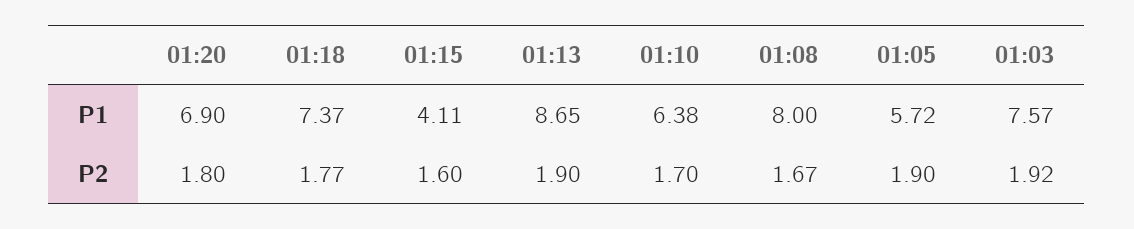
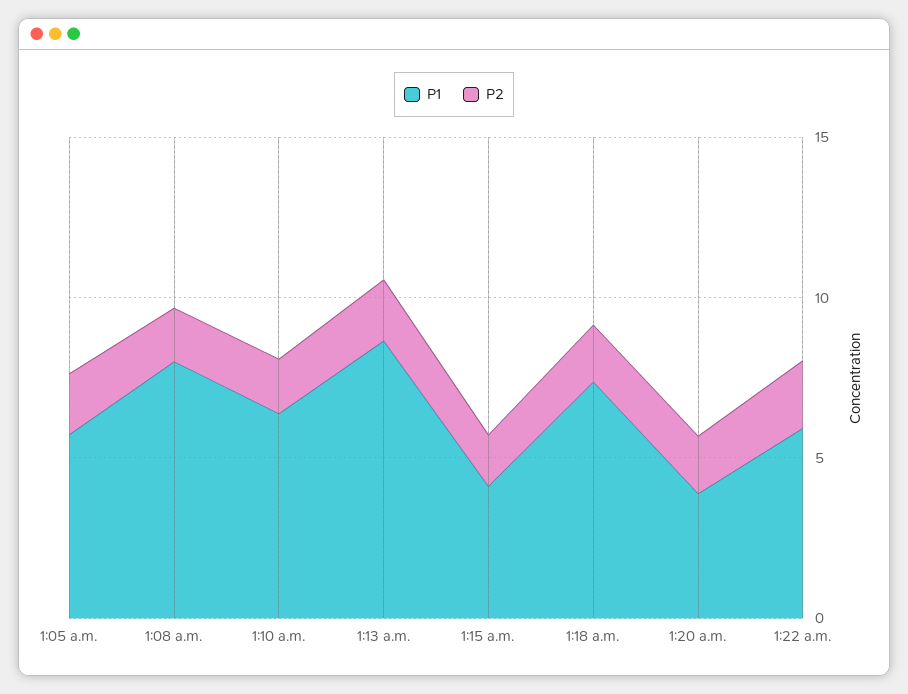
P1, 01:20: 6.9 -> 4
P1, 01:03: 7.57 -> none
P2, 01:03: 1.92 -> none
P1, 1:22 a.m.: none -> 6
P2, 1:22 a.m.: none -> 2

